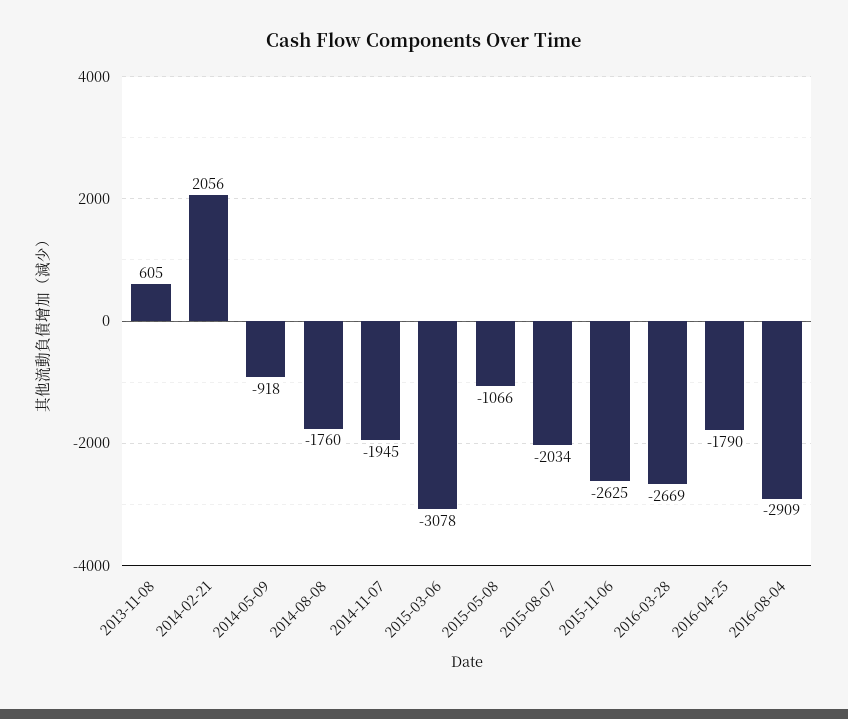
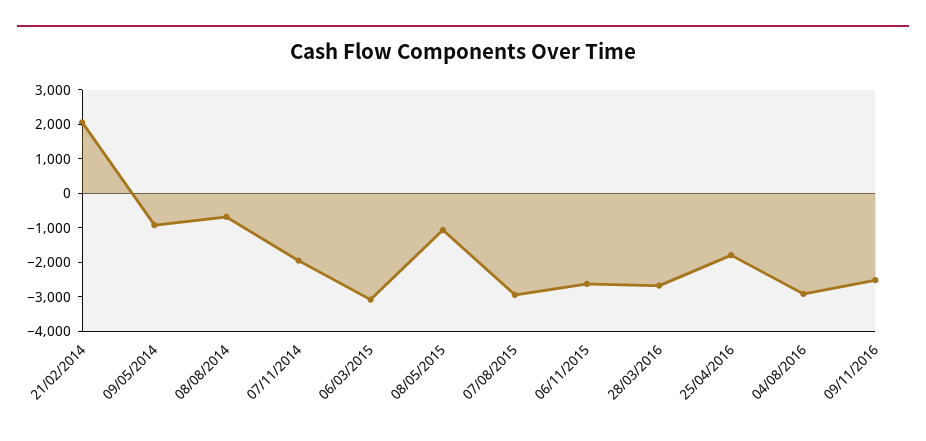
2013-11-08: 605 -> none
2014-08-08: -1760 -> -750
2015-08-07: -2034 -> -3000
09/11/2016: none -> -2500

